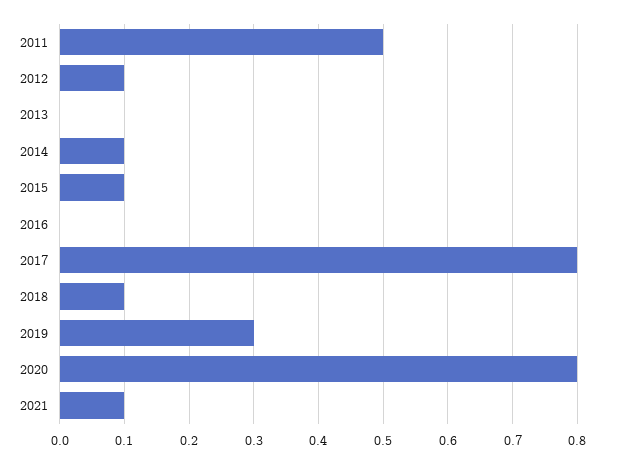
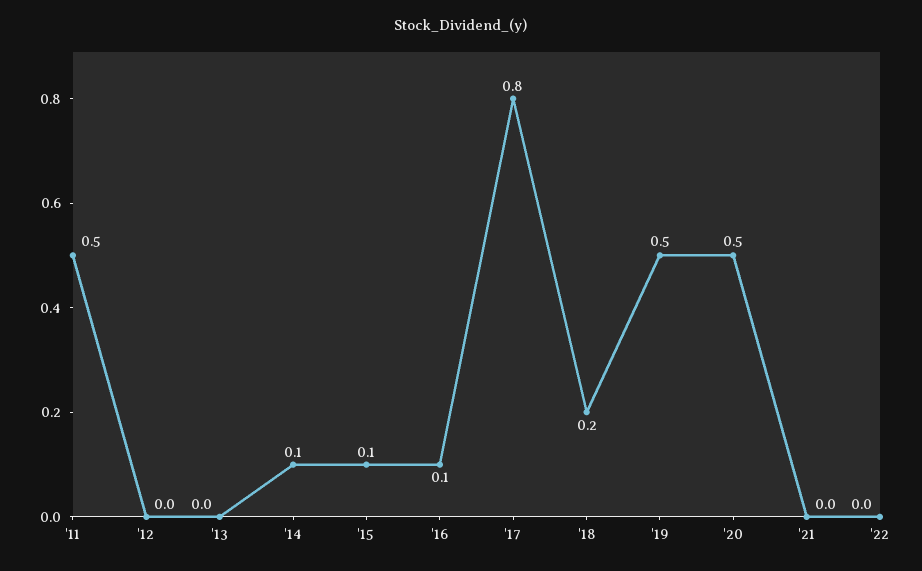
2012: 0.1 -> 0
2016: 0 -> 0.1
2018: 0.1 -> 0.2
2019: 0.3 -> 0.5
2020: 0.8 -> 0.5
2021: 0.1 -> 0
'22: none -> 0

